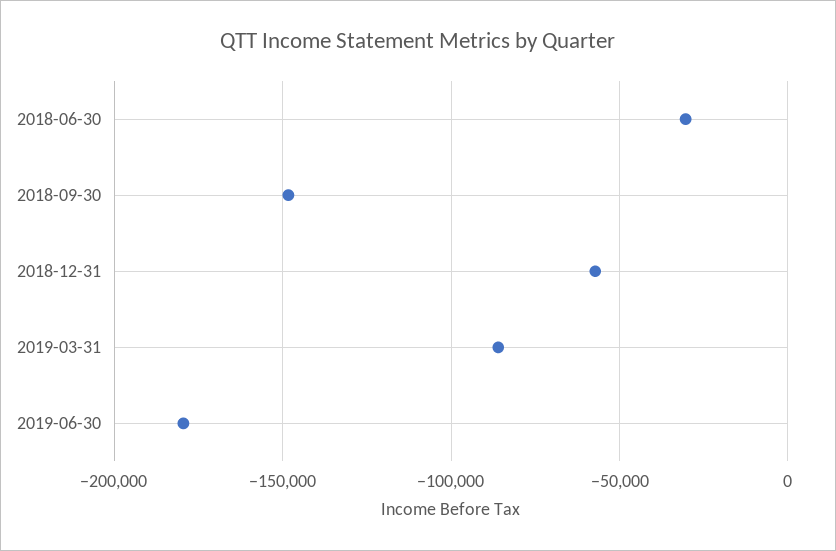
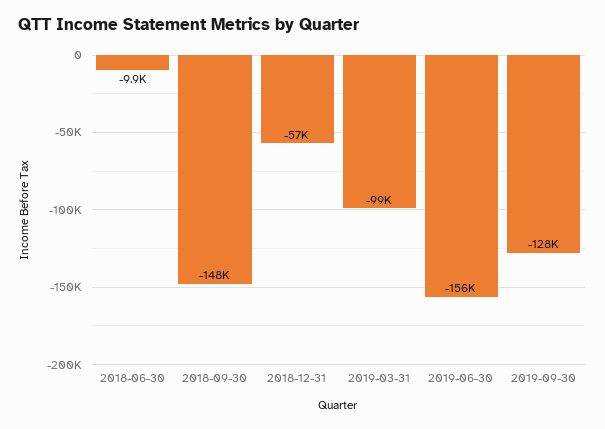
2018-06-30: -30000 -> -9900
2019-03-31: -85000 -> -99000
2019-06-30: -180000 -> -156000
2019-09-30: none -> -128000

